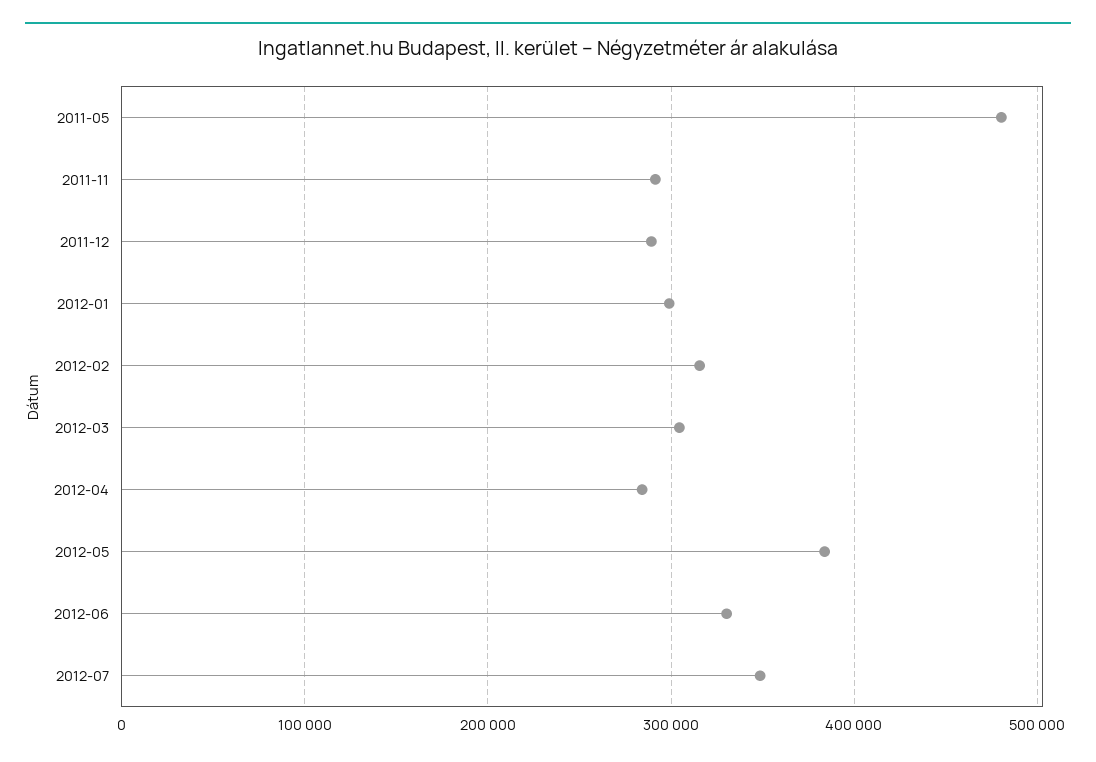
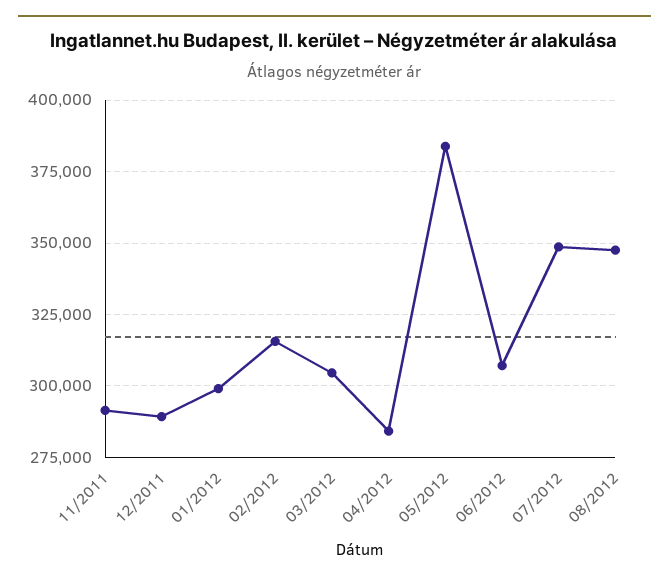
2011-05: 480000 -> none
2012-06: 330000 -> 307500
08/2012: none -> 347500

